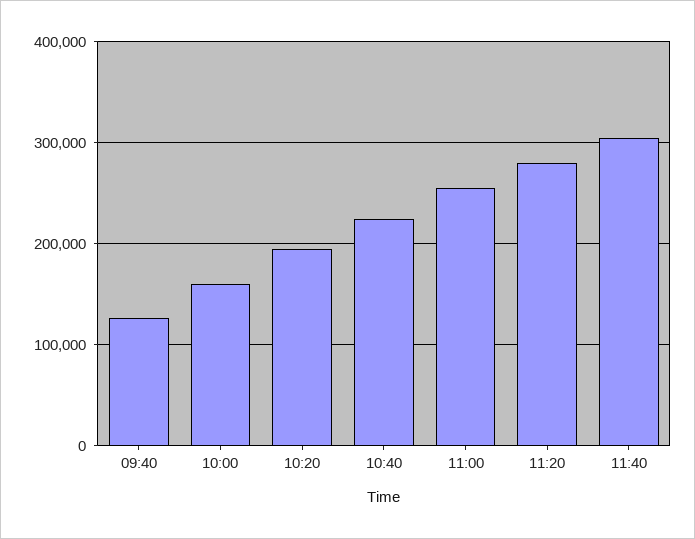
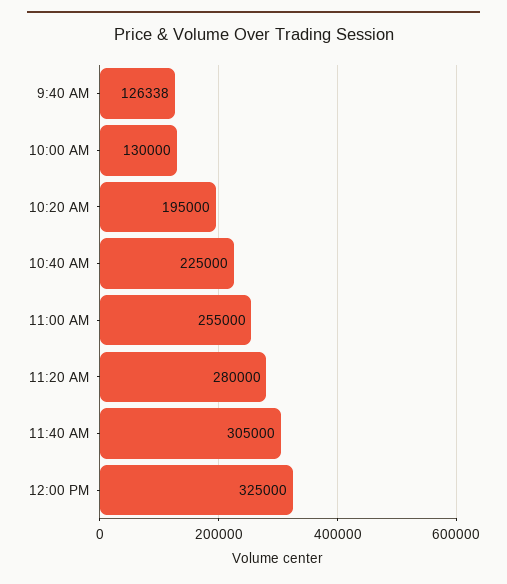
10:00: 160000 -> 130000
12:00 PM: none -> 325000

